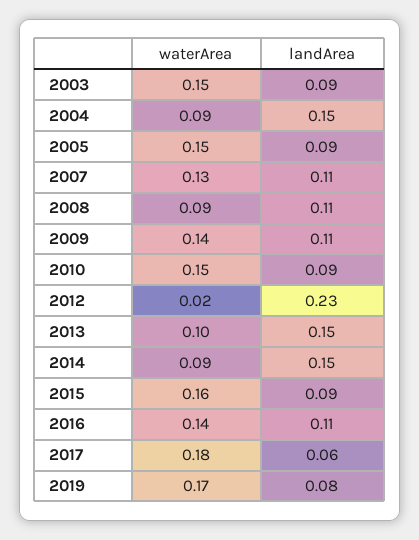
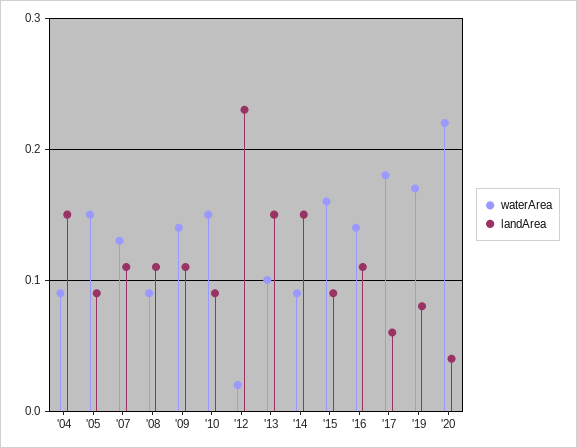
waterArea, 2003: 0.15 -> none
landArea, 2003: 0.09 -> none
waterArea, '20: none -> 0.22
landArea, '20: none -> 0.04

